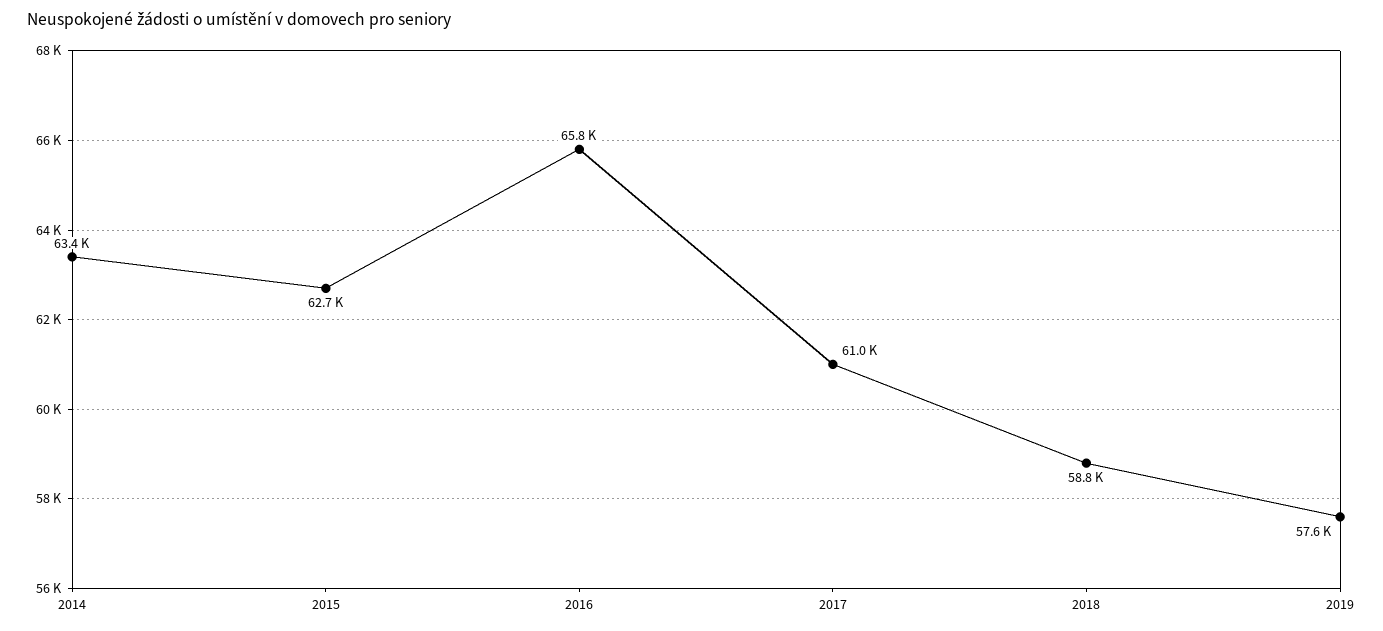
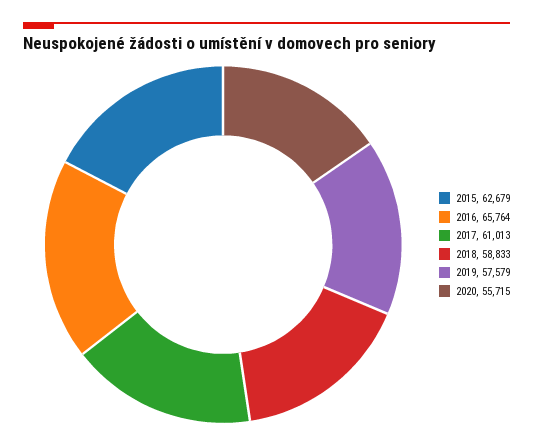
2014: 63400 -> none
2020: none -> 55715

